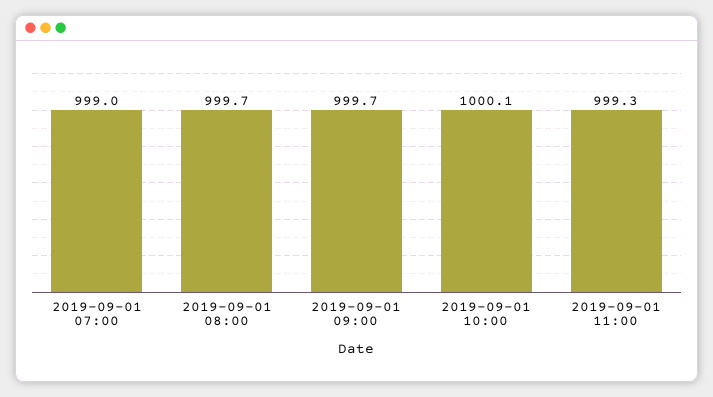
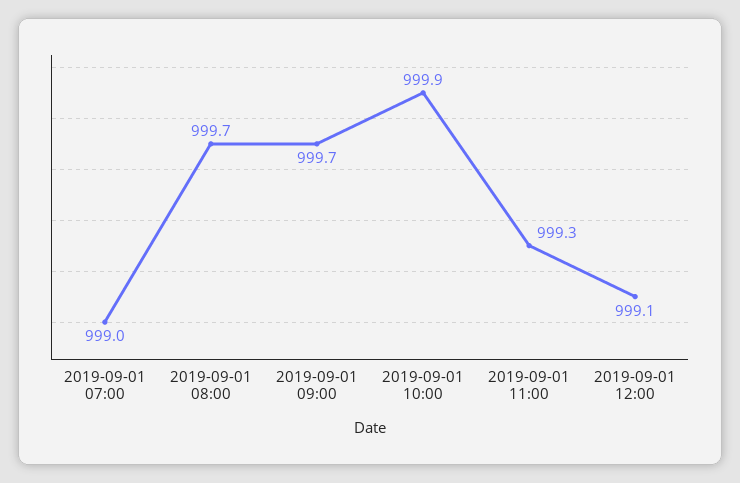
2019-09-01 10:00: 1000.1 -> 999.9
2019-09-01 12:00: none -> 999.1

